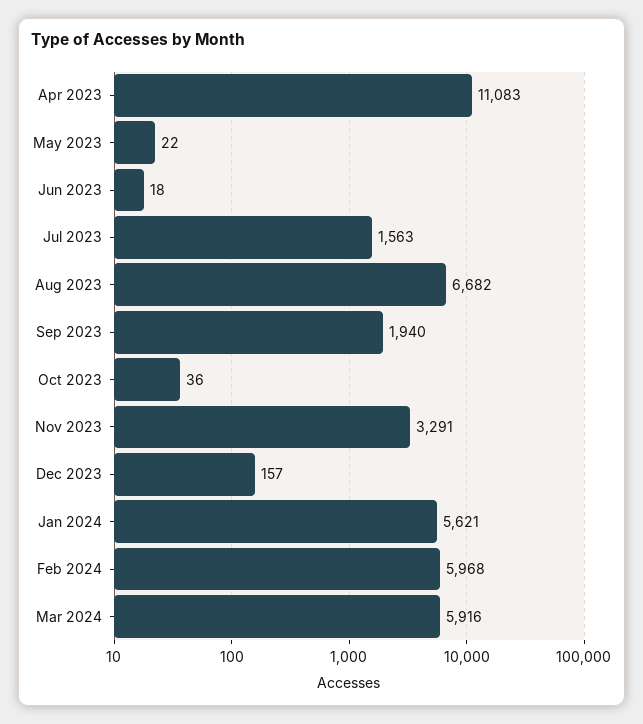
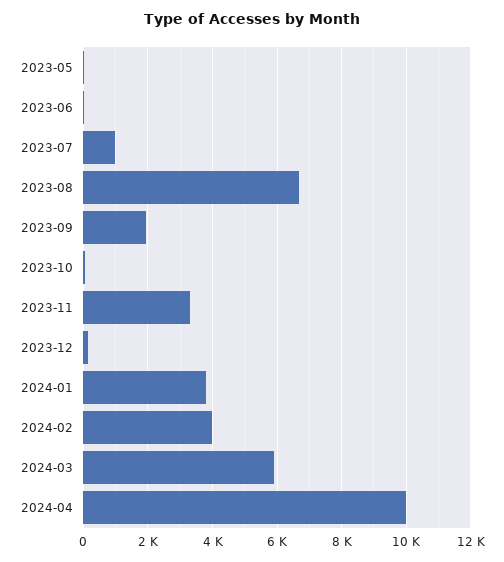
Apr 2023: 11083 -> none
Jul 2023: 1563 -> 1000
Jan 2024: 5621 -> 3800
Feb 2024: 5968 -> 4000
2024-04: none -> 10000

